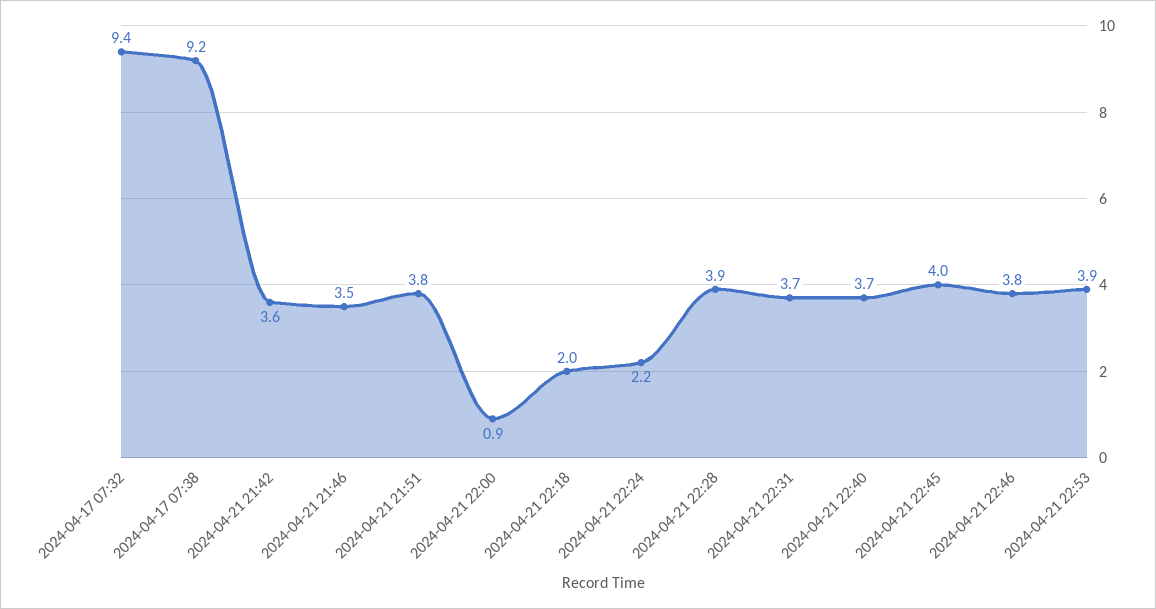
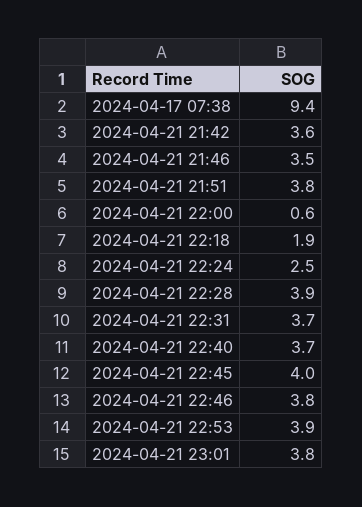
2024-04-17 07:32: 9.4 -> none
2024-04-17 07:38: 9.2 -> 9.4
2024-04-21 22:00: 0.9 -> 0.6
2024-04-21 22:18: 2 -> 1.9
2024-04-21 22:24: 2.2 -> 2.5
2024-04-21 23:01: none -> 3.8

